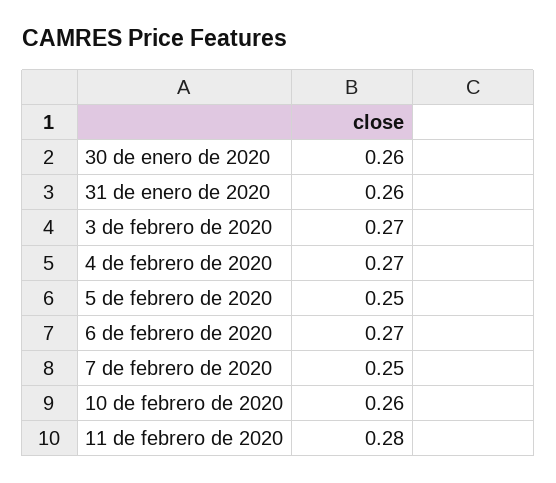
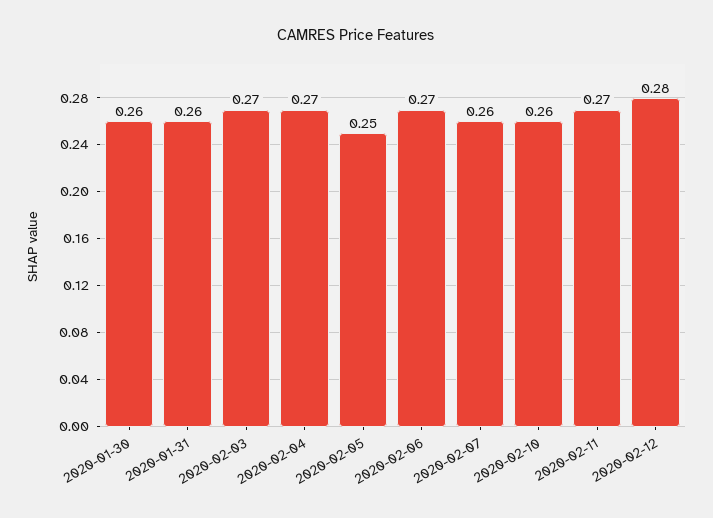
7 de febrero de 2020: 0.25 -> 0.26
11 de febrero de 2020: 0.28 -> 0.27
2020-02-12: none -> 0.28

